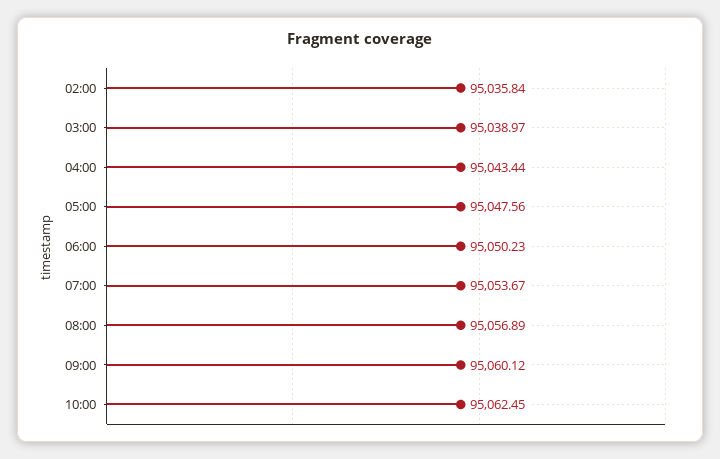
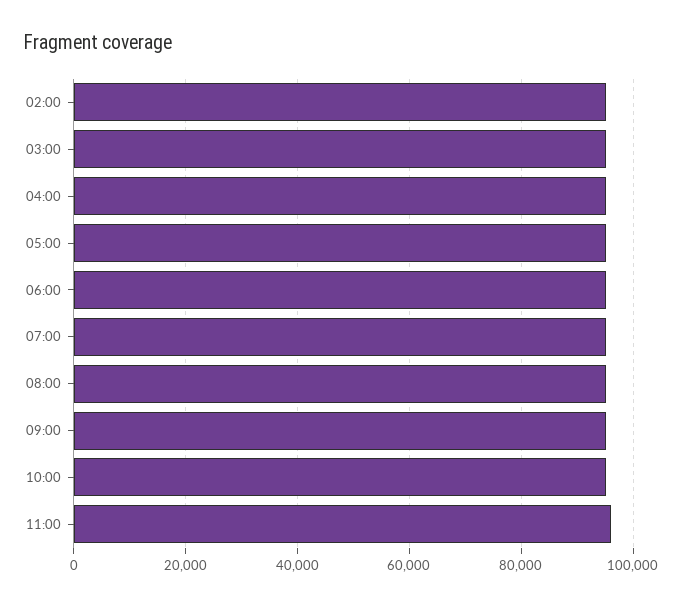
11:00: none -> 96000

